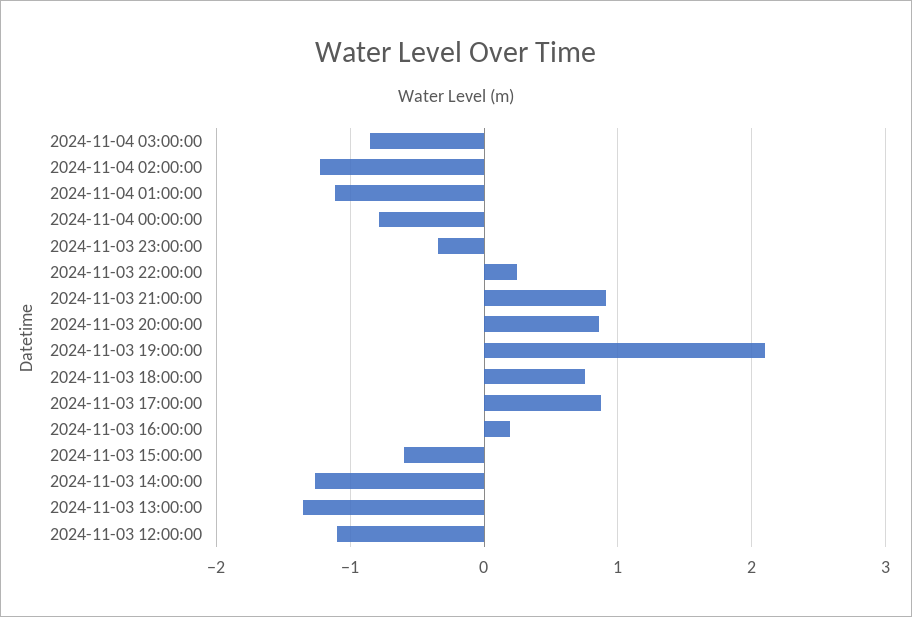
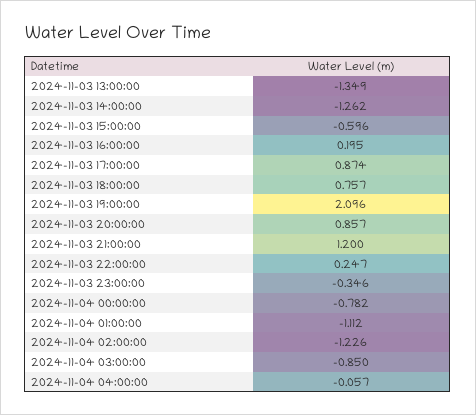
2024-11-03 21:00:00: 0.9 -> 1.2
2024-11-03 12:00:00: -1.1 -> none
2024-11-04 04:00:00: none -> -0.057

